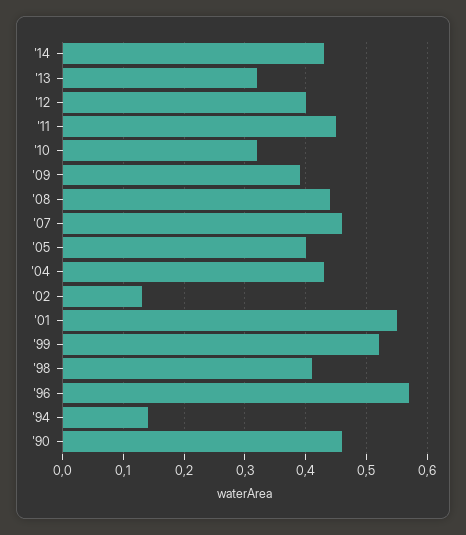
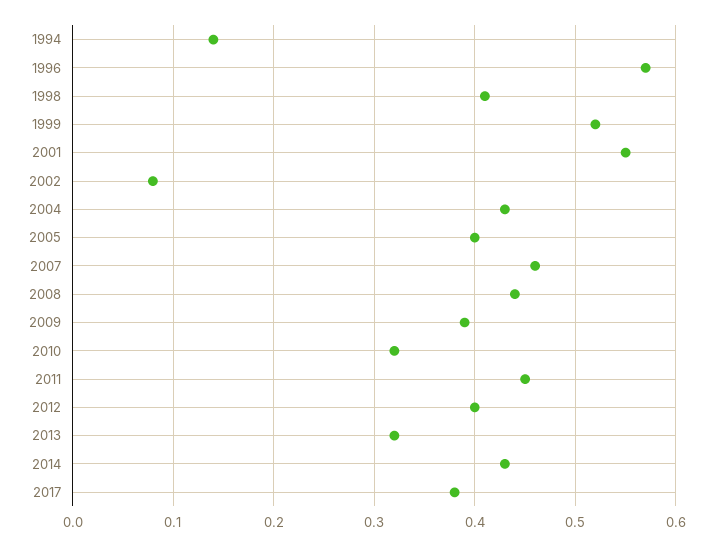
'02: 0.13 -> 0.08
'90: 0.46 -> none
2017: none -> 0.38

